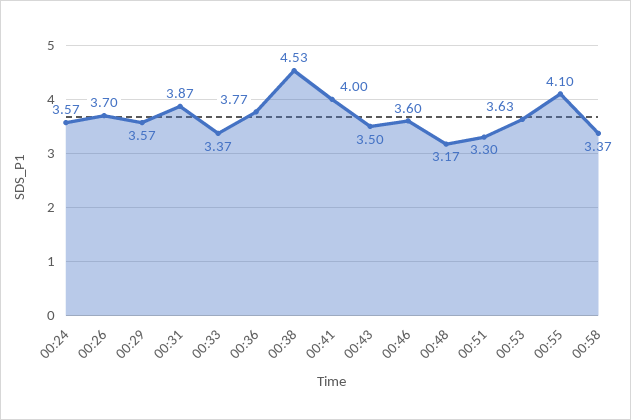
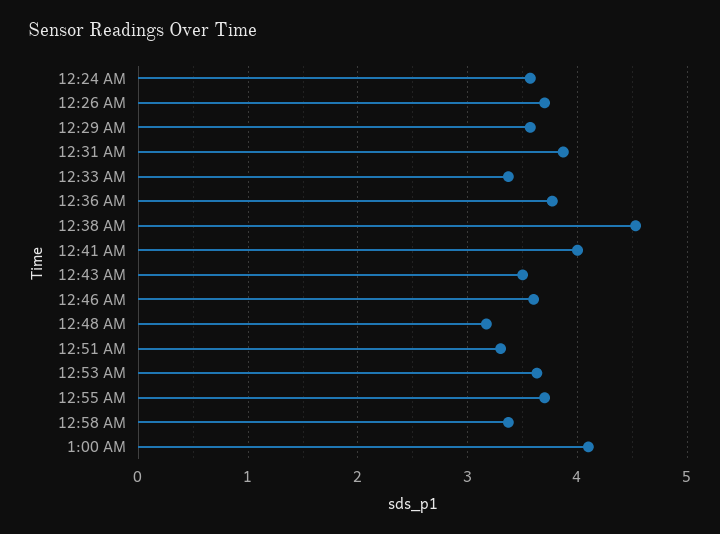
00:55: 4.1 -> 3.7
1:00 AM: none -> 4.1

